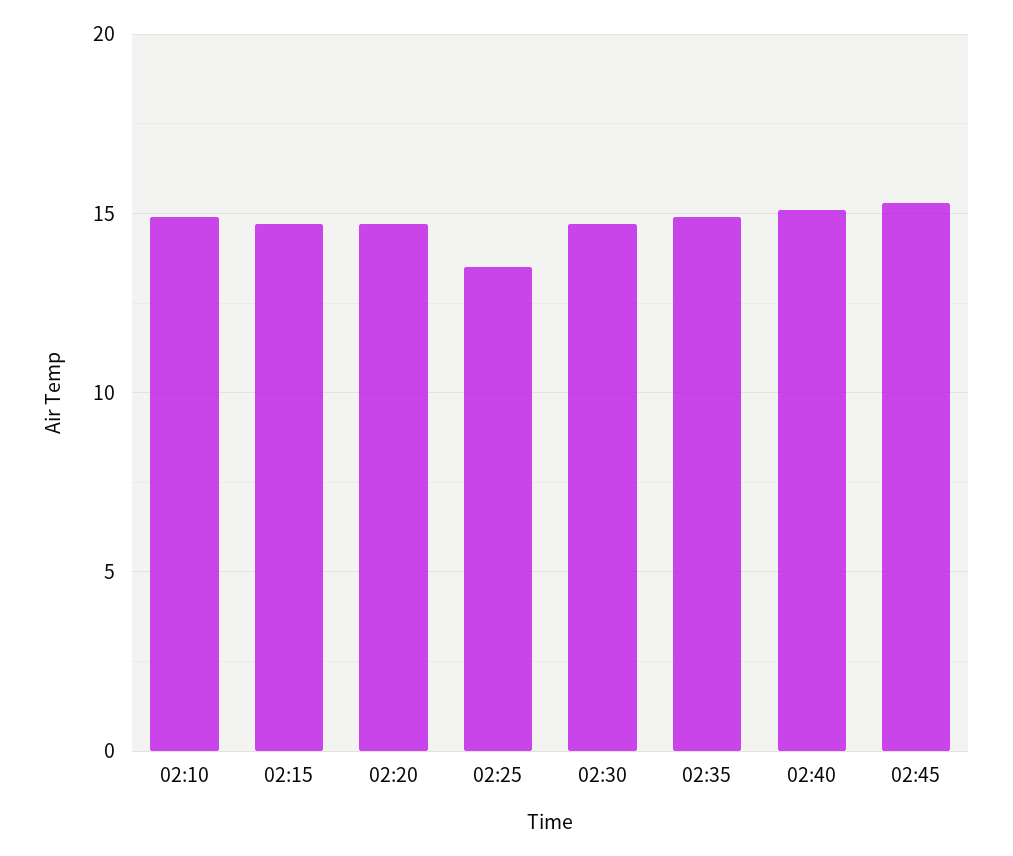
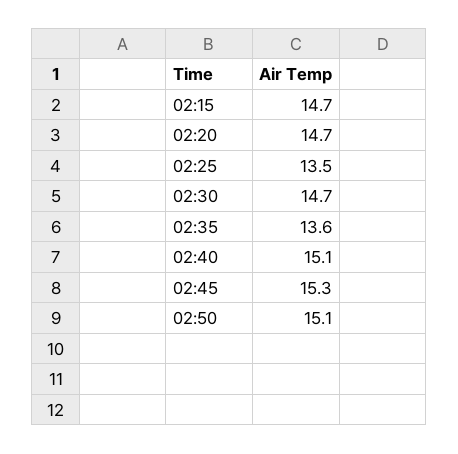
02:10: 15 -> none
02:35: 15 -> 13.6
02:50: none -> 15.1

